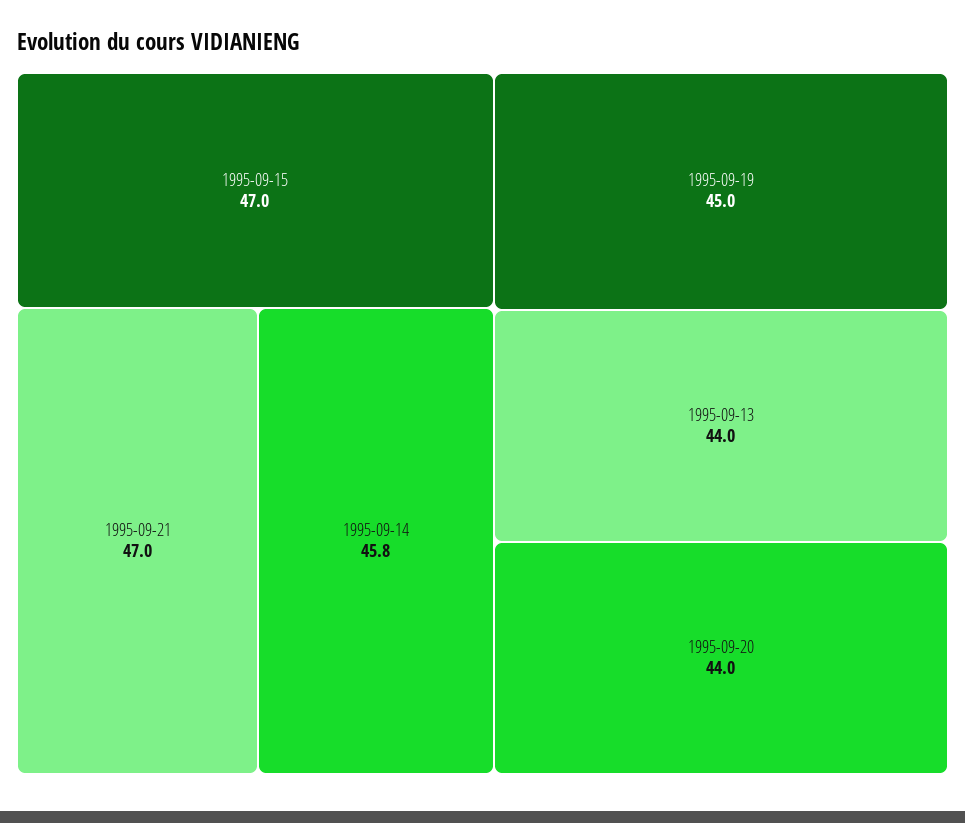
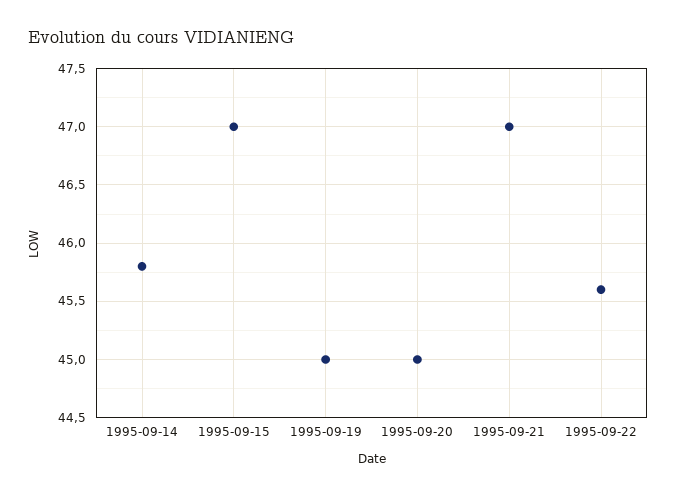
1995-09-13: 44 -> none
1995-09-20: 44 -> 45
1995-09-22: none -> 45.6

